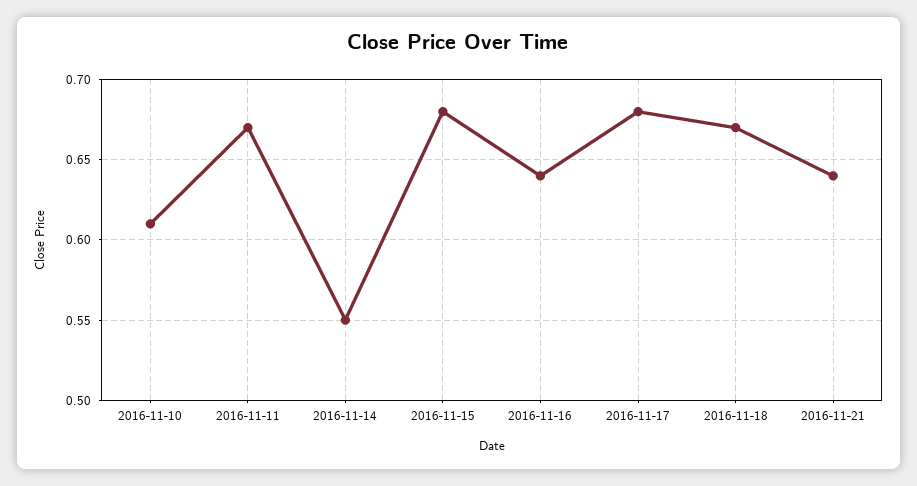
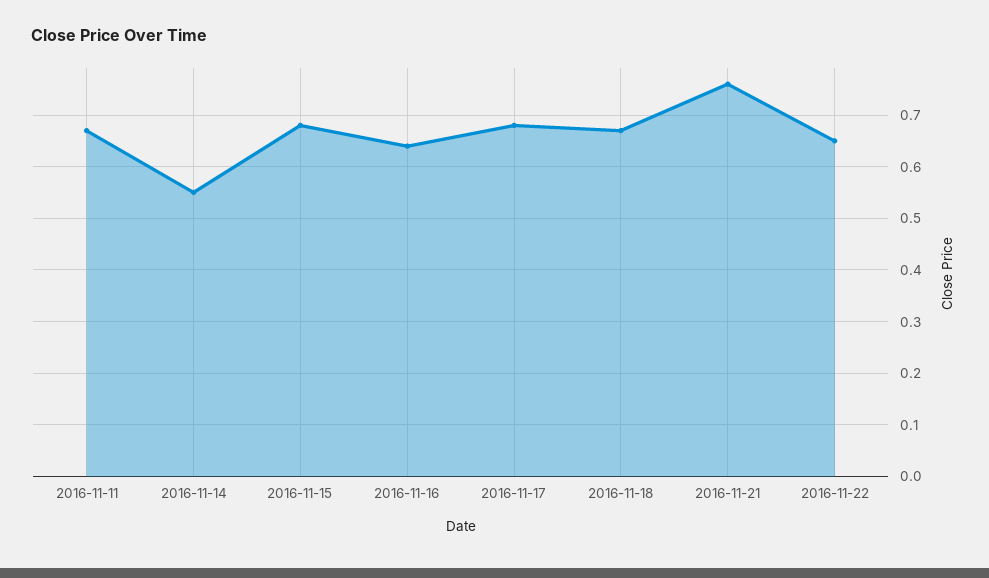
2016-11-10: 0.61 -> none
2016-11-21: 0.64 -> 0.75
2016-11-22: none -> 0.65

